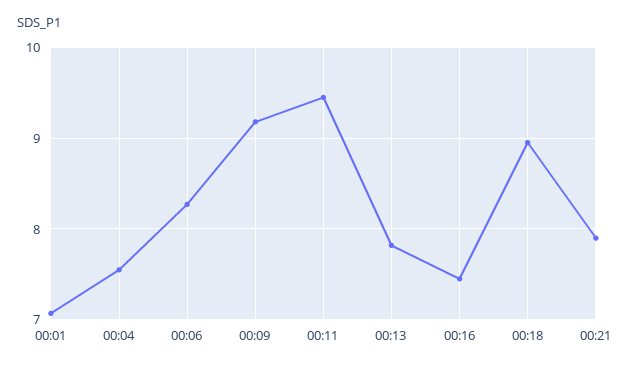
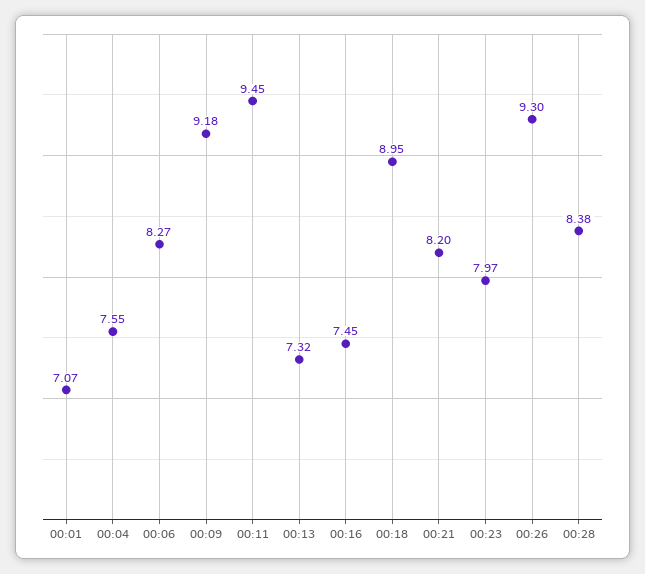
00:13: 7.8 -> 7.32
00:21: 7.9 -> 8.2
00:23: none -> 7.97
00:26: none -> 9.3
00:28: none -> 8.38

